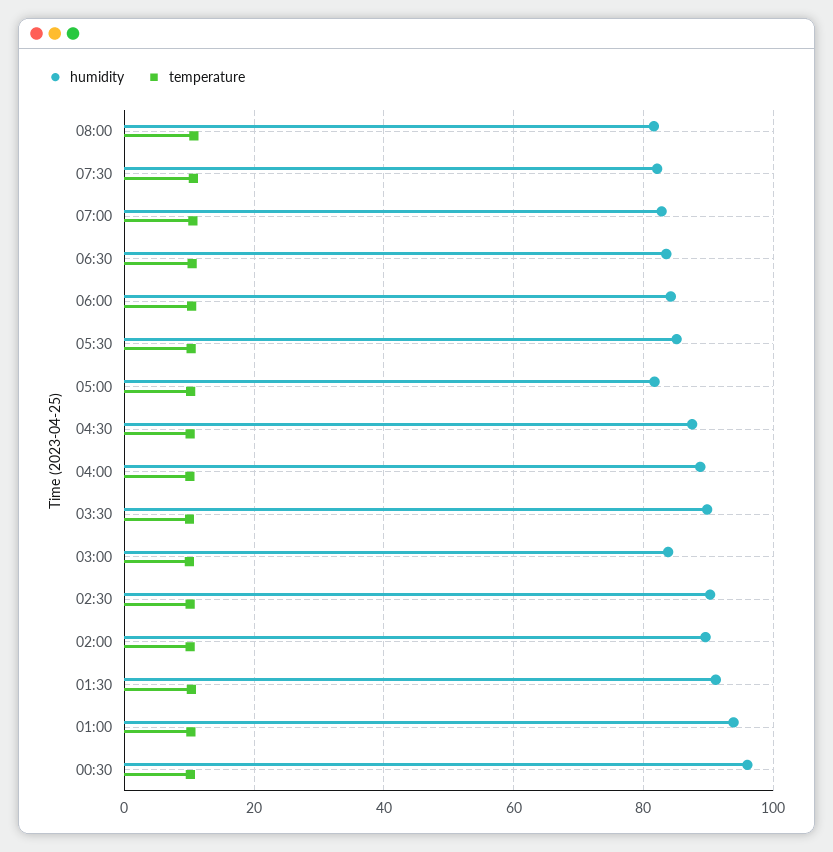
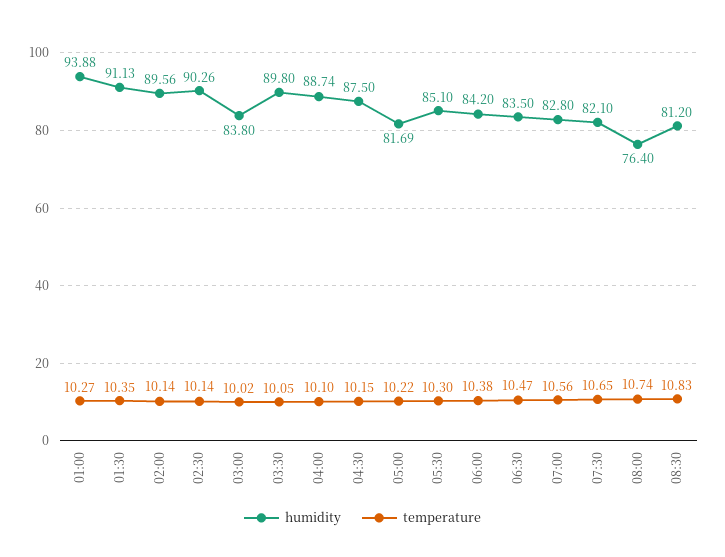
humidity, 08:00: 82 -> 76.4
humidity, 00:30: 96 -> none
temperature, 00:30: 10 -> none
humidity, 08:30: none -> 81.2
temperature, 08:30: none -> 10.83

